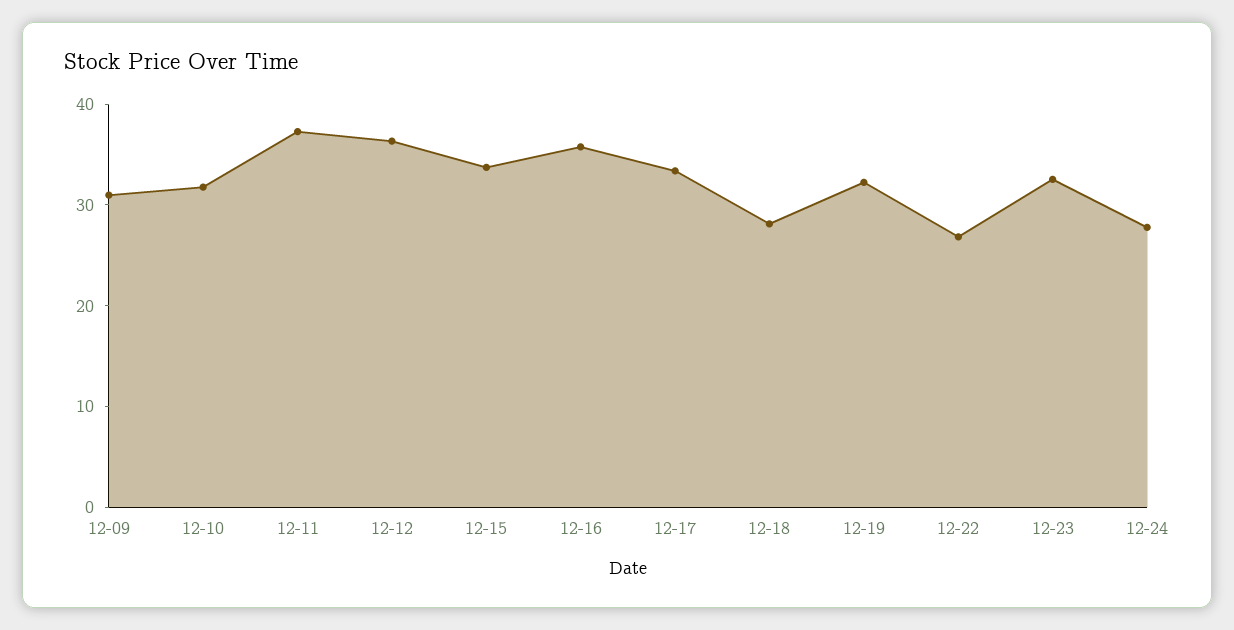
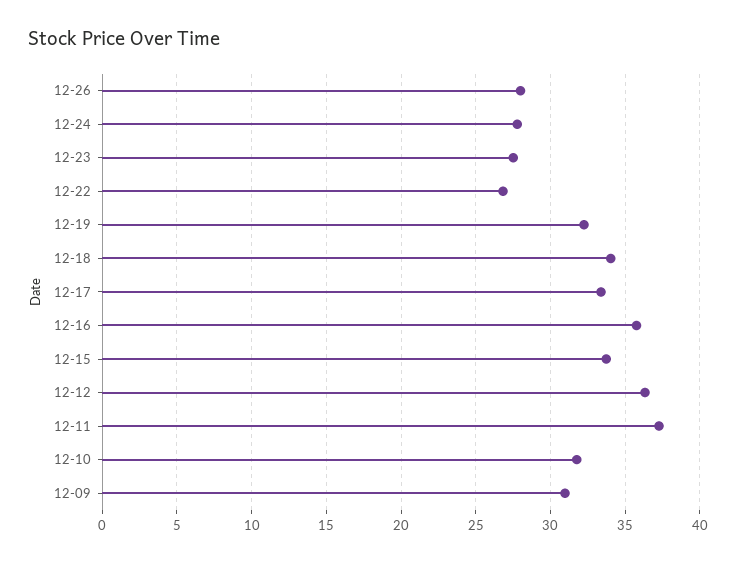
12-18: 28 -> 34
12-23: 32 -> 27.5
12-26: none -> 28

